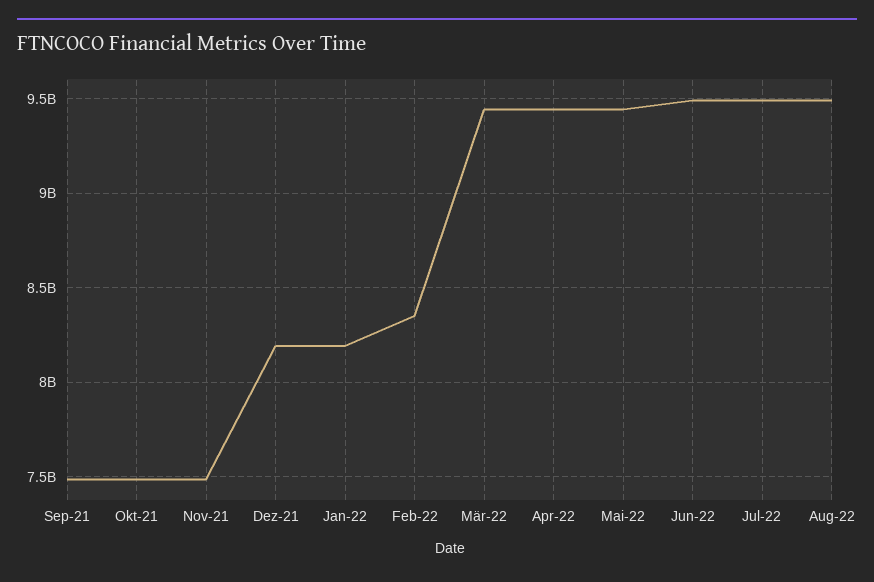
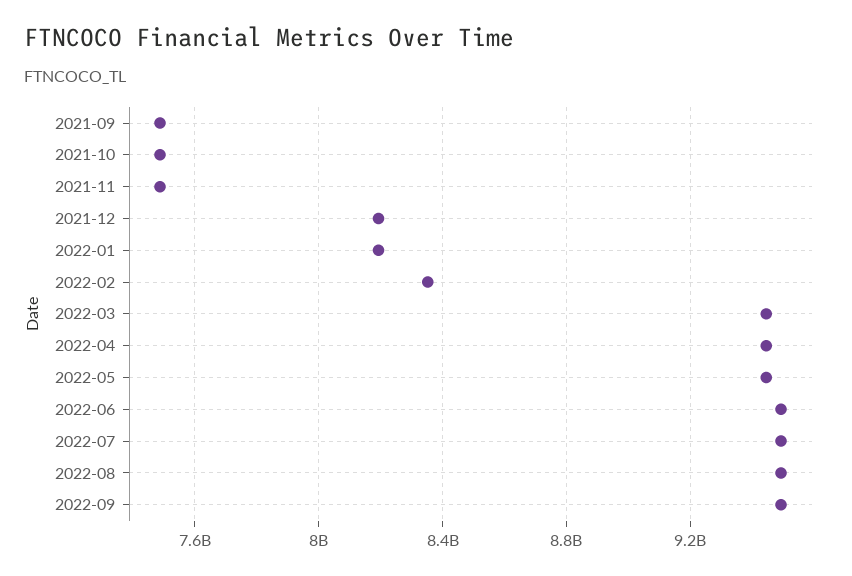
2022-09: none -> 9500000000

